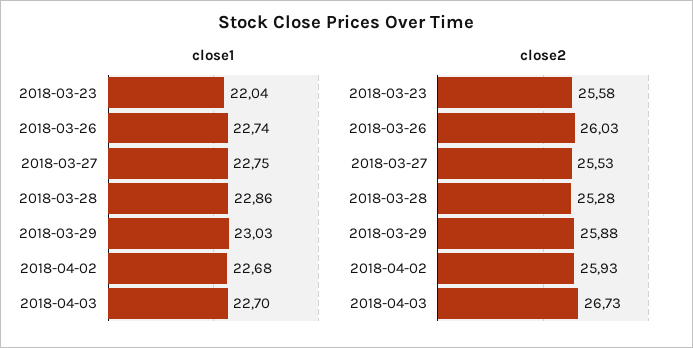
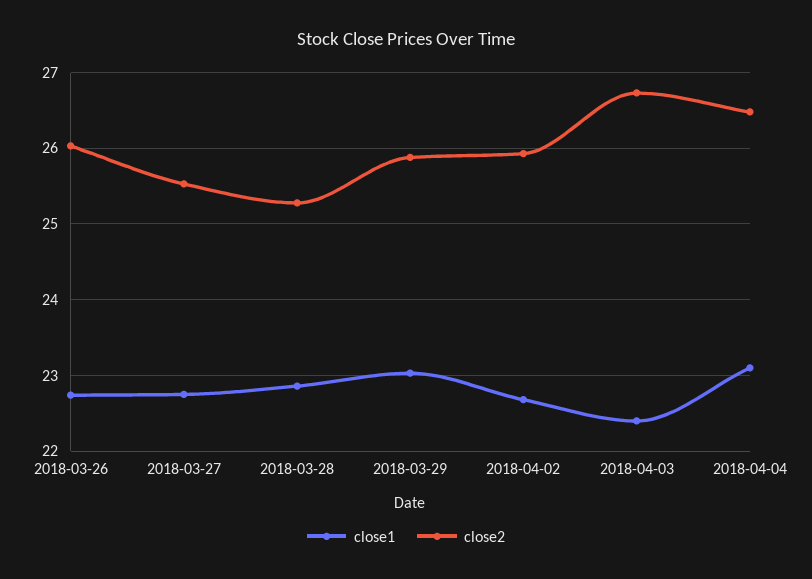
close1, 2018-03-23: 22.04 -> none
close1, 2018-04-03: 22.7 -> 22.4
close2, 2018-03-23: 25.58 -> none
close1, 2018-04-04: none -> 23.1
close2, 2018-04-04: none -> 26.5

